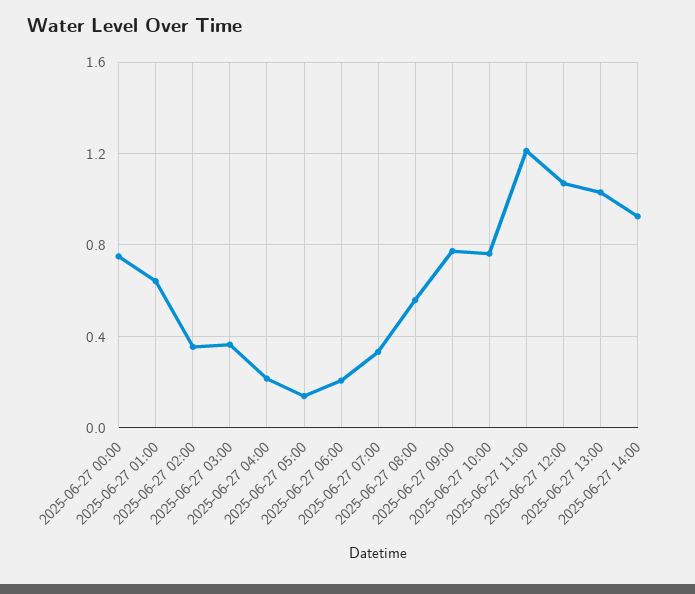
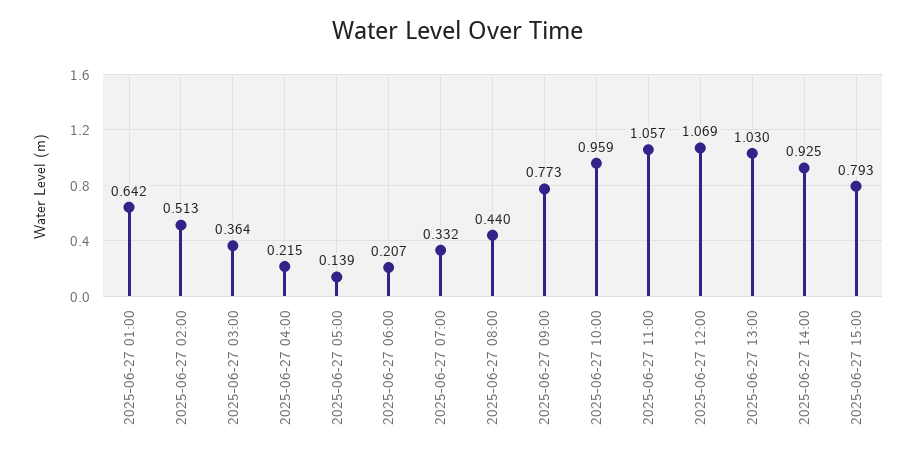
2025-06-27 00:00: 0.75 -> none
2025-06-27 02:00: 0.35 -> 0.513
2025-06-27 08:00: 0.55 -> 0.44
2025-06-27 10:00: 0.75 -> 0.959
2025-06-27 11:00: 1.2 -> 1.057
2025-06-27 15:00: none -> 0.793

